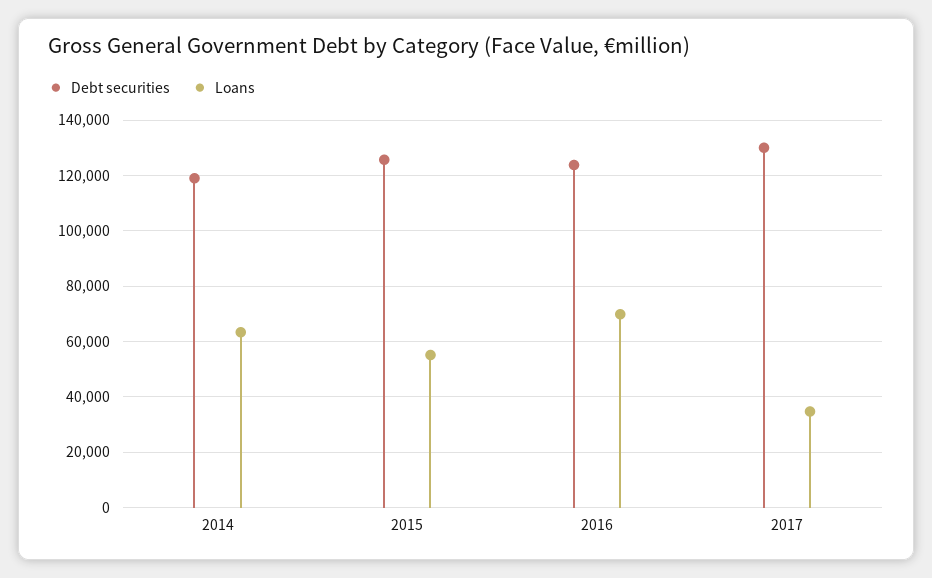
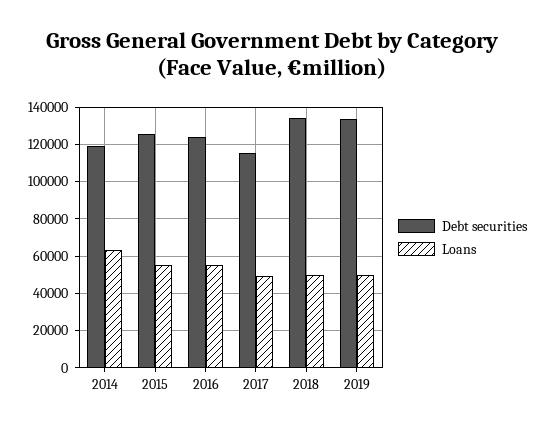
Loans, 2016: 70000 -> 55000
Debt securities, 2017: 130000 -> 115000
Loans, 2017: 35000 -> 50000
Debt securities, 2018: none -> 135000
Loans, 2018: none -> 50000
Debt securities, 2019: none -> 135000
Loans, 2019: none -> 50000

